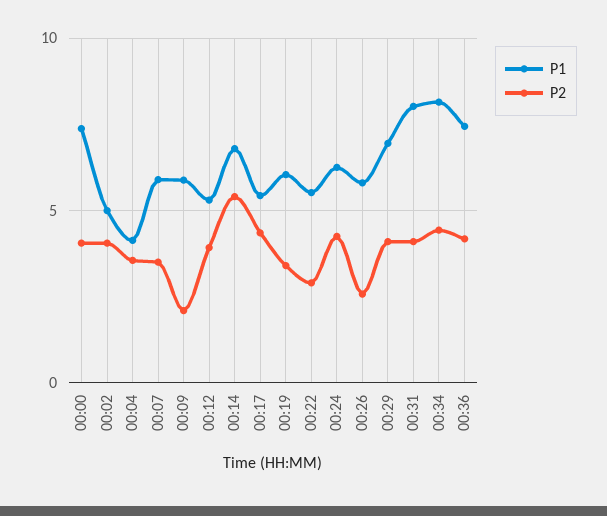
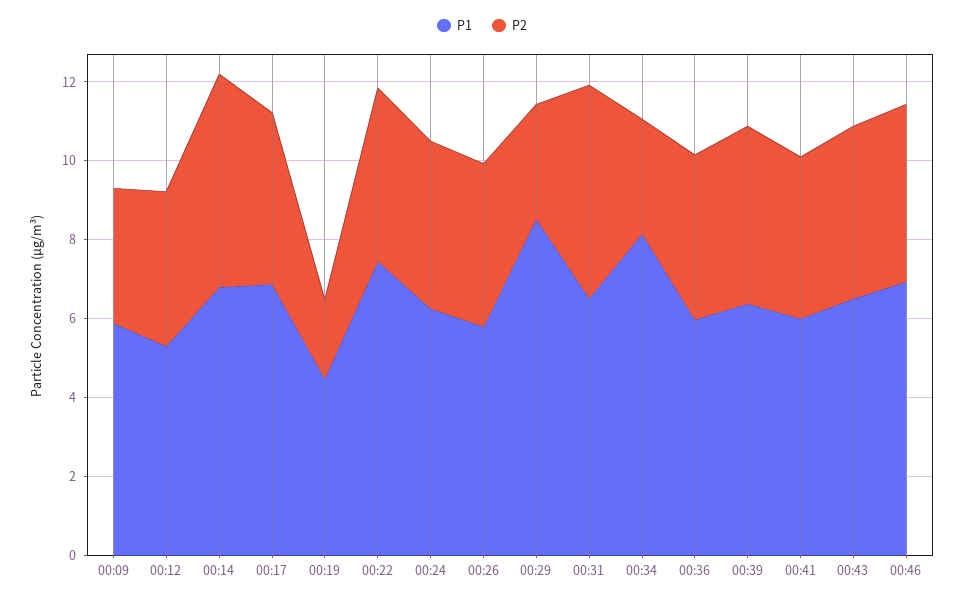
P1, 00:00: 7.5 -> none
P2, 00:00: 4 -> none
P1, 00:02: 5 -> none
P2, 00:02: 4 -> none
P1, 00:04: 4 -> none
P2, 00:04: 3.5 -> none
P1, 00:07: 6 -> none
P2, 00:07: 3.5 -> none
P2, 00:09: 2 -> 3.5
P1, 00:17: 5.5 -> 7
P1, 00:19: 6 -> 4.5
P2, 00:19: 3.5 -> 2
P1, 00:22: 5.5 -> 7.5
P2, 00:22: 3 -> 4.5
P2, 00:26: 2.5 -> 4
P1, 00:29: 7 -> 8.5
P2, 00:29: 4 -> 3
P1, 00:31: 8 -> 6.5
P2, 00:31: 4 -> 5.5
P2, 00:34: 4.5 -> 3
P1, 00:36: 7.5 -> 6
P1, 00:39: none -> 6.5
P2, 00:39: none -> 4.5
P1, 00:41: none -> 6
P2, 00:41: none -> 4
P1, 00:43: none -> 6.5
P2, 00:43: none -> 4.5
P1, 00:46: none -> 7
P2, 00:46: none -> 4.5

